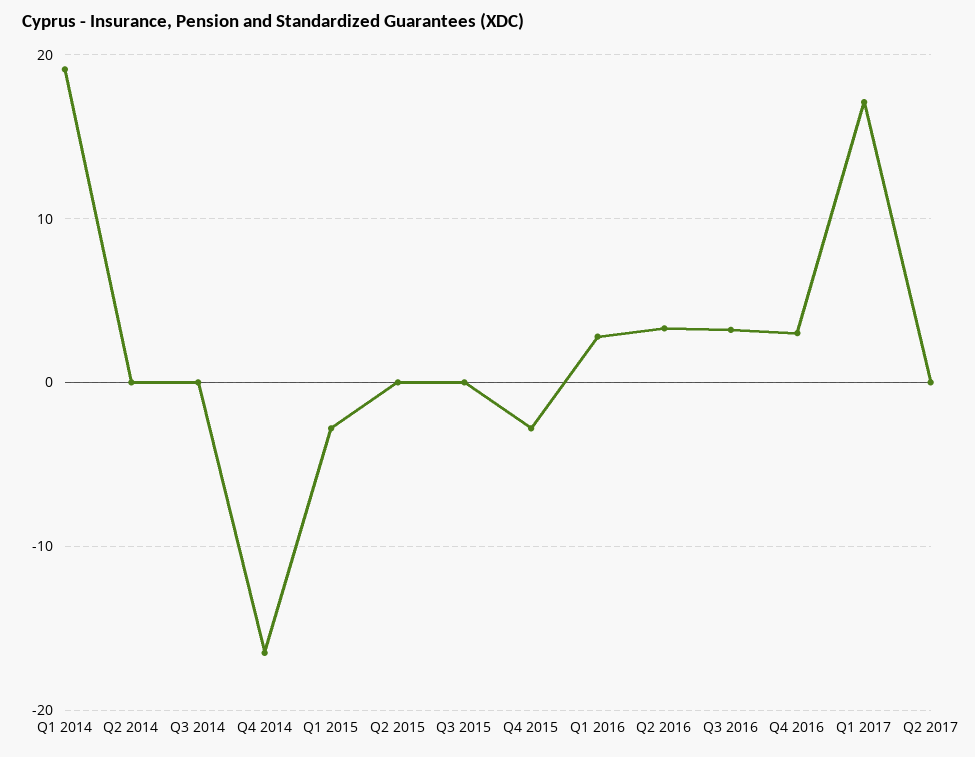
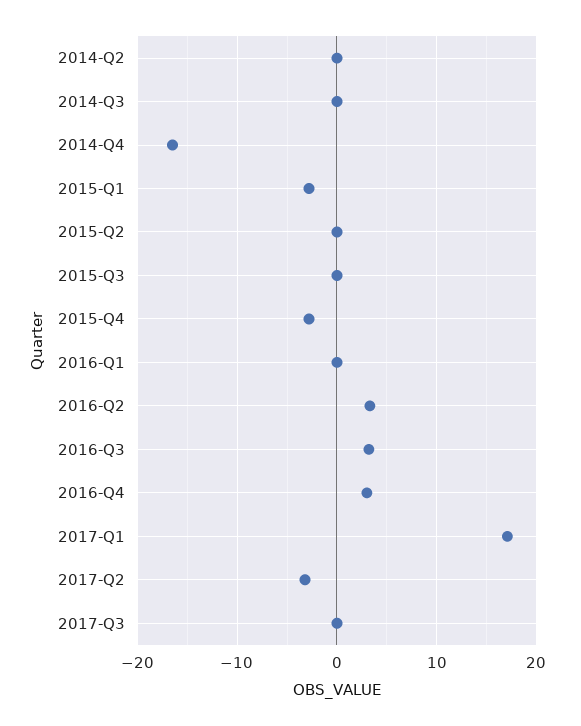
Q1 2014: 19 -> none
Q1 2016: 3 -> 0
Q2 2017: 0 -> -3
2017-Q3: none -> 0

